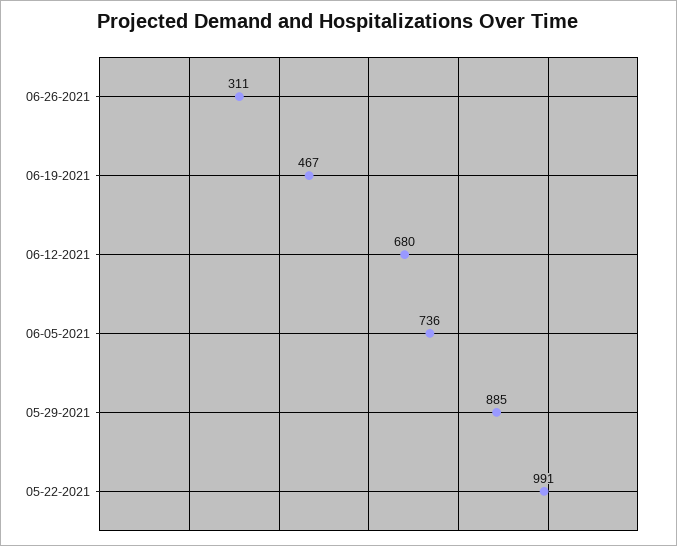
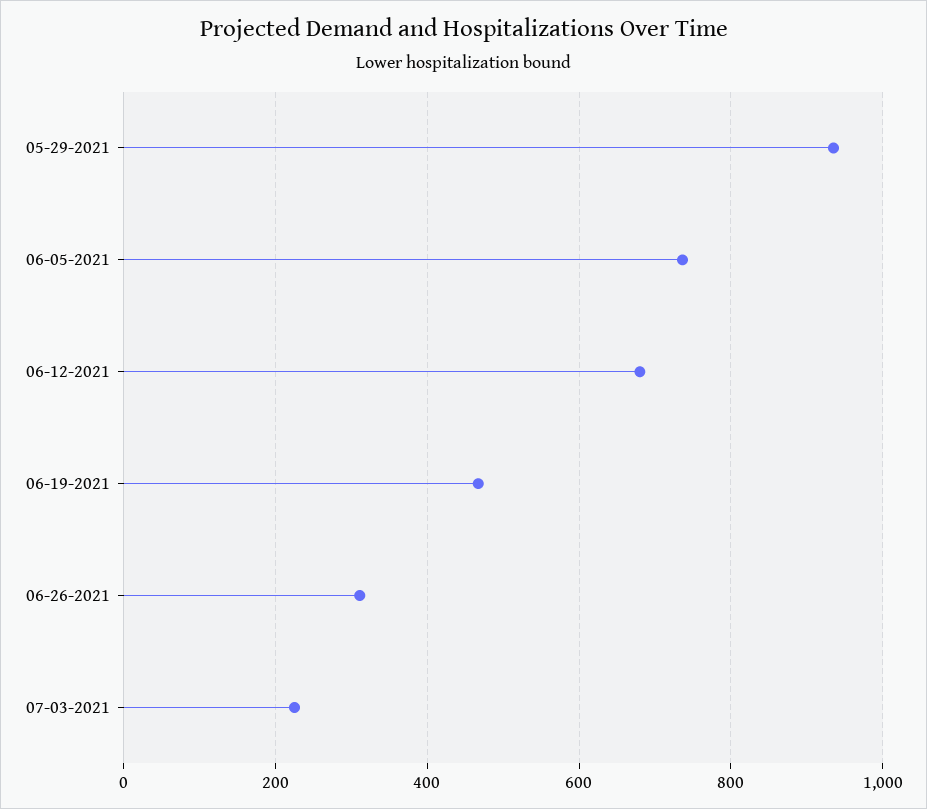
05-29-2021: 885 -> 940
05-22-2021: 991 -> none
07-03-2021: none -> 220

